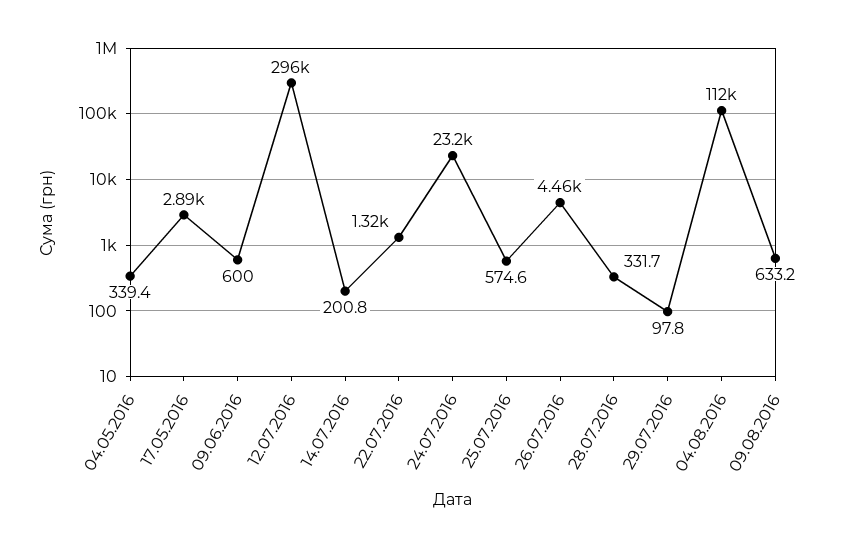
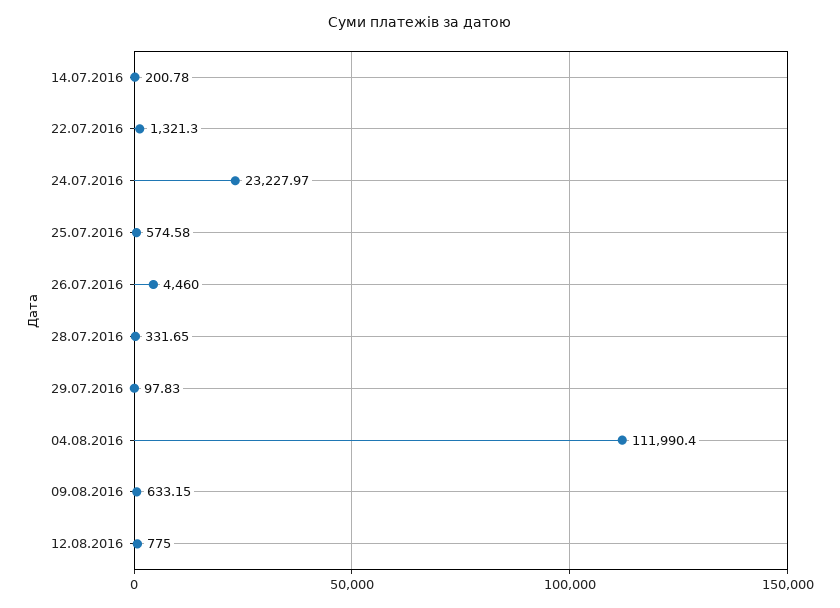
04.05.2016: 339.4 -> none
17.05.2016: 2890 -> none
09.06.2016: 600 -> none
12.07.2016: 296000 -> none
12.08.2016: none -> 775

